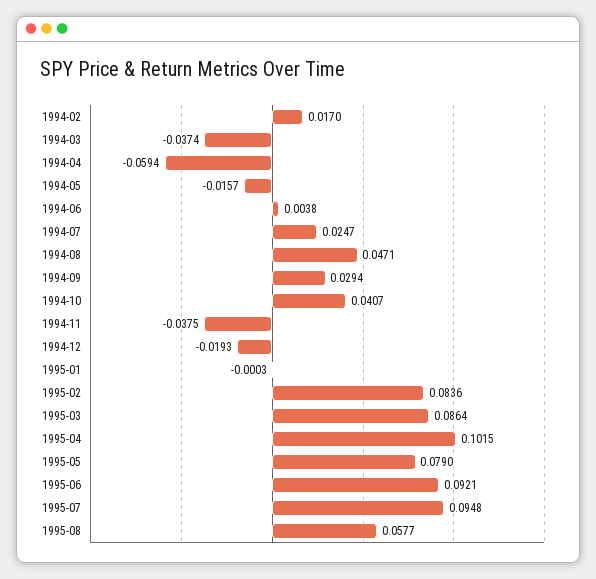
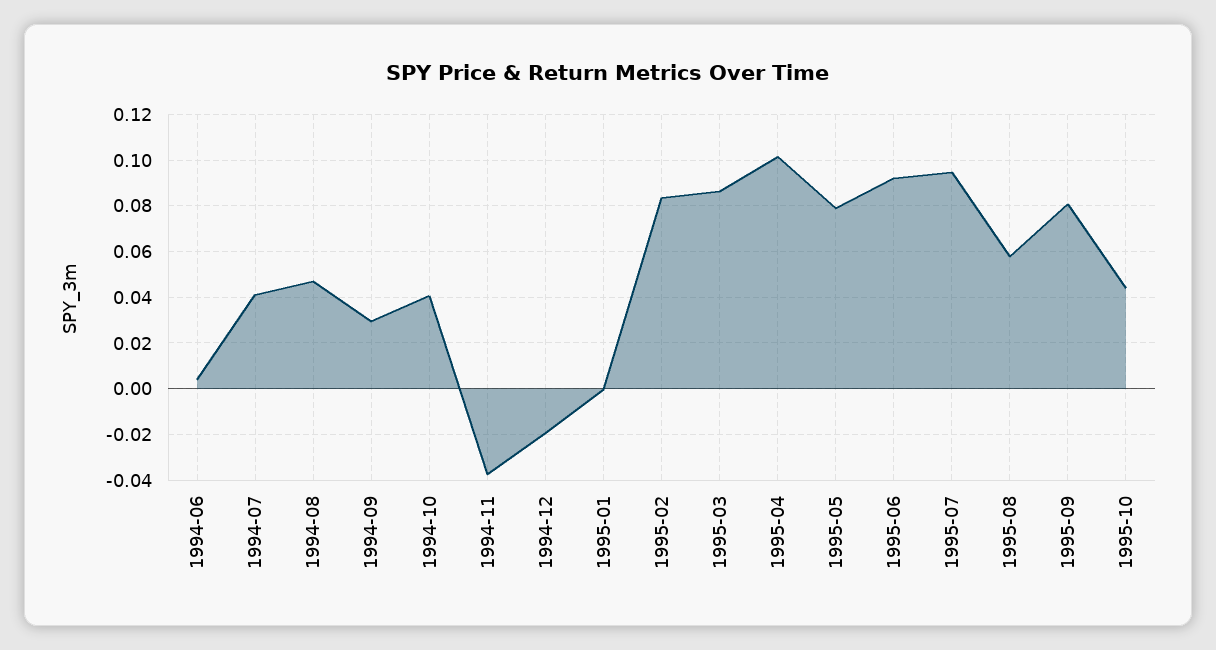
1994-02: 0.017 -> none
1994-03: -0.0374 -> none
1994-04: -0.0594 -> none
1994-05: -0.0157 -> none
1994-07: 0.0247 -> 0.04
1995-09: none -> 0.08
1995-10: none -> 0.045

